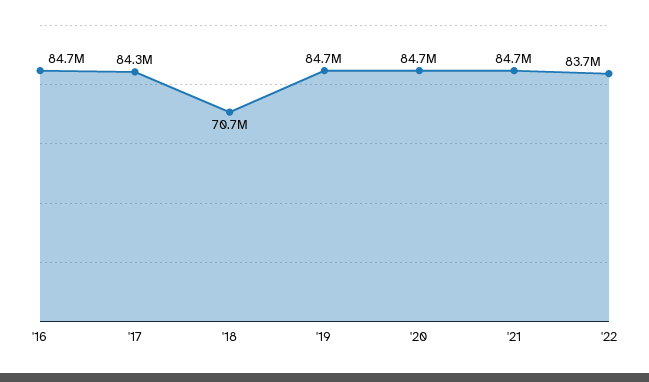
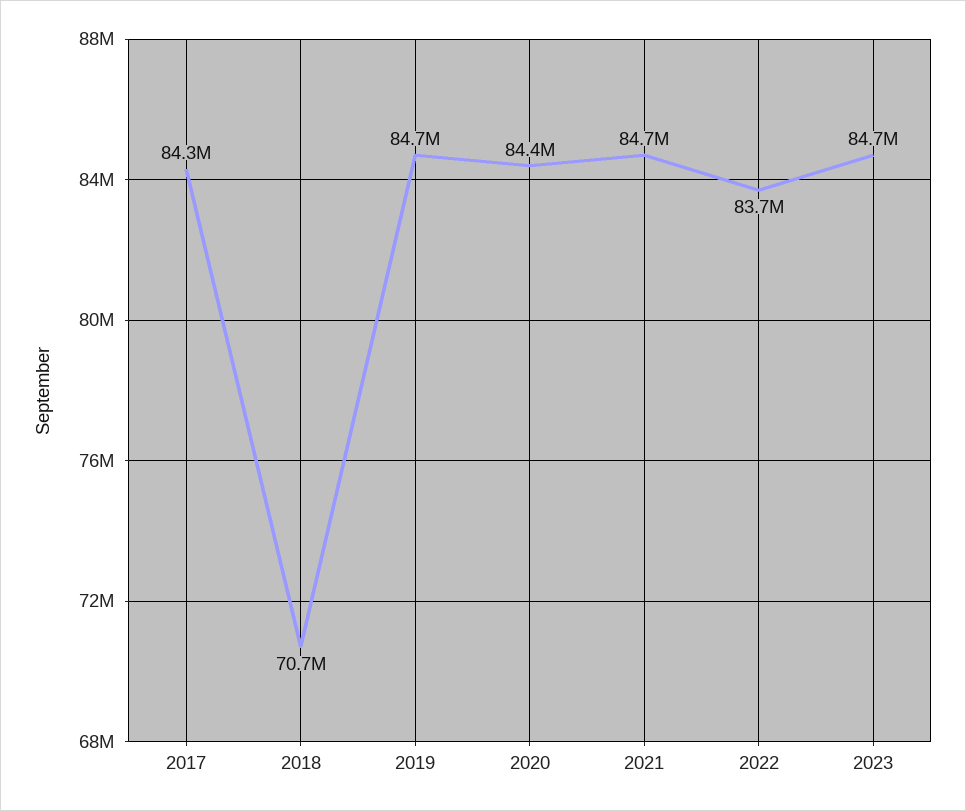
'16: 84700000 -> none
'20: 84700000 -> 84400000
2023: none -> 84700000

